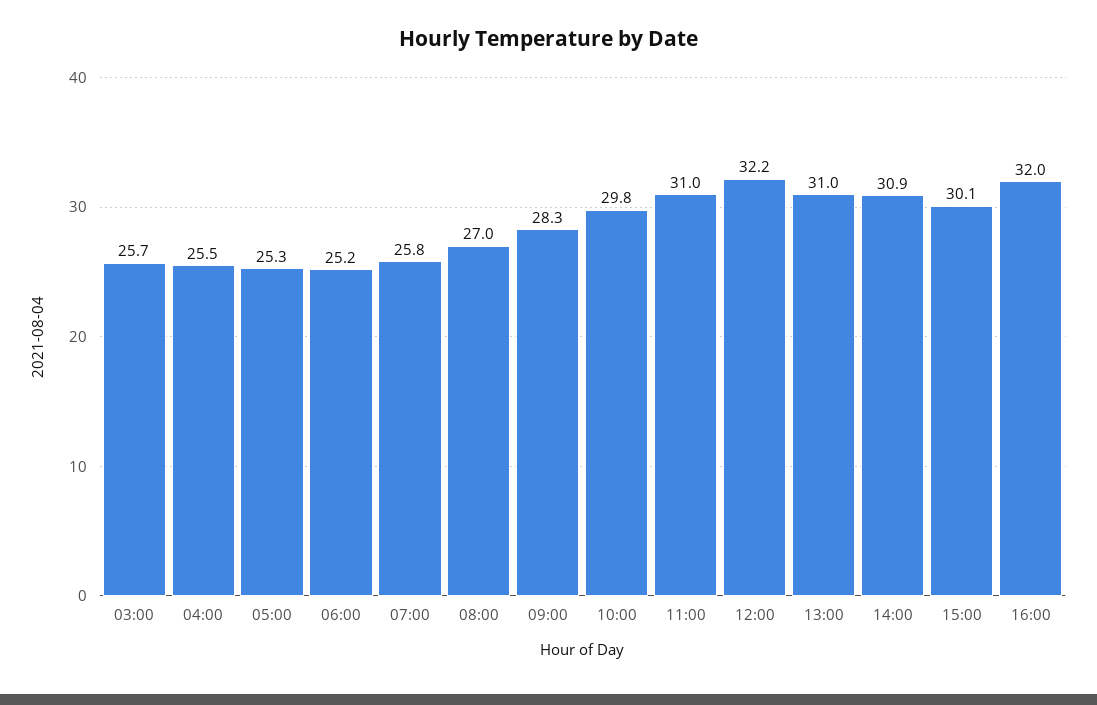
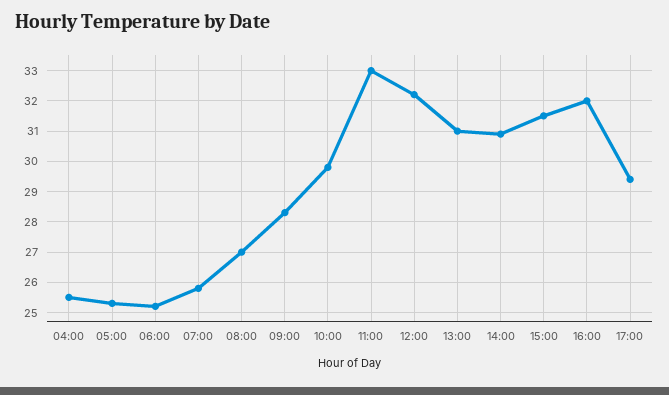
03:00: 25.7 -> none
11:00: 31 -> 33
15:00: 30.1 -> 31.5
17:00: none -> 29.5

